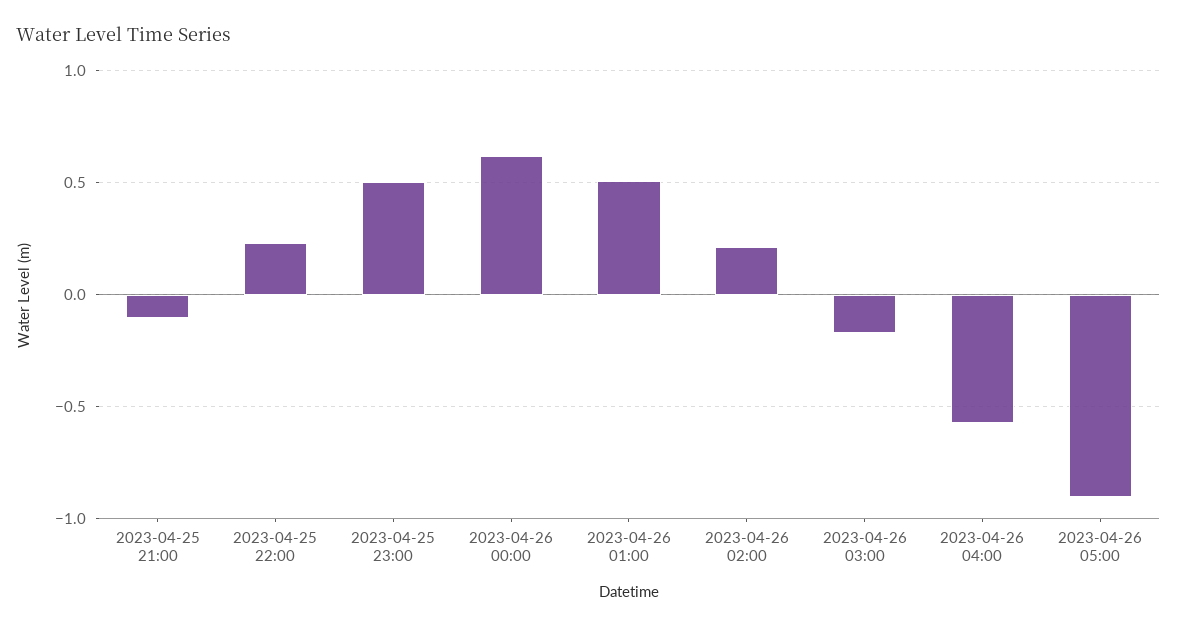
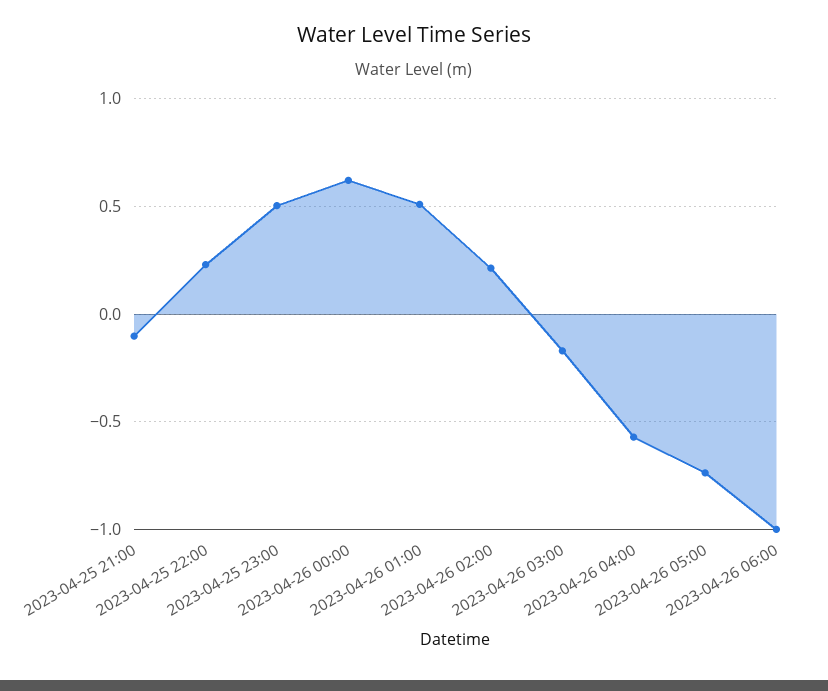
2023-04-26 05:00: -0.9 -> -0.75
2023-04-26 06:00: none -> -1

